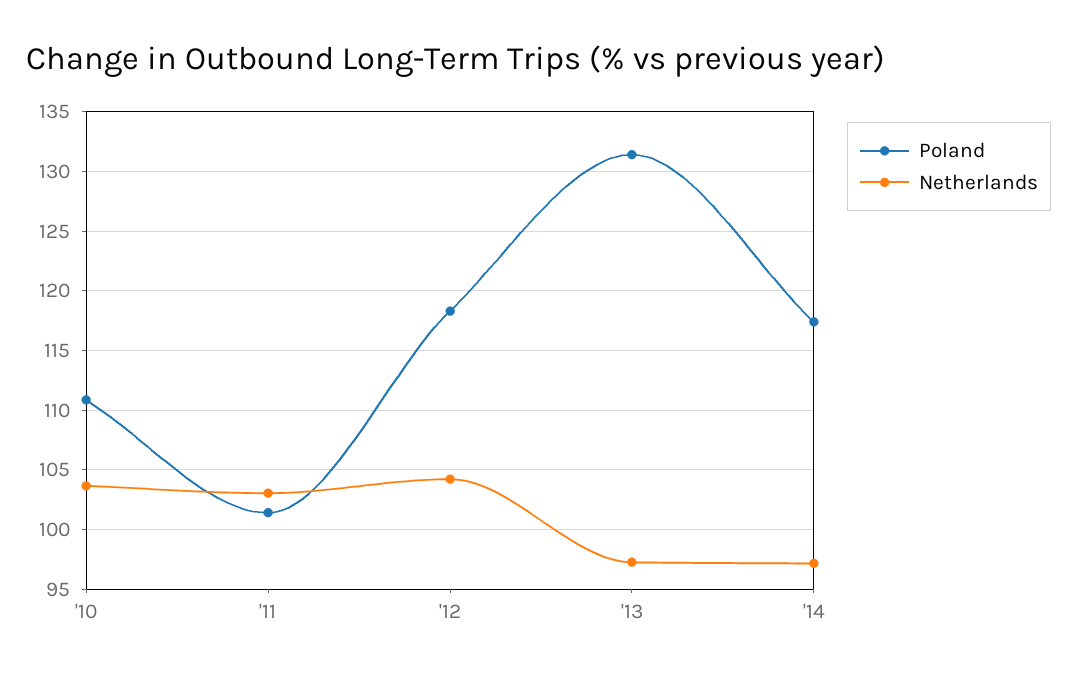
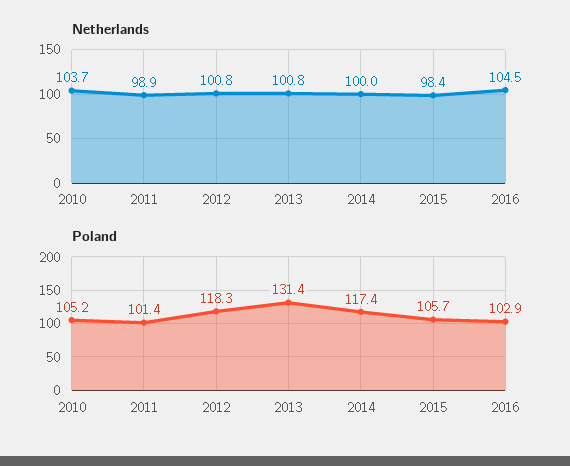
Poland, '10: 111 -> 105.2
Netherlands, '11: 103 -> 98.9
Netherlands, '12: 104 -> 100.8
Netherlands, '13: 97 -> 100.8
Netherlands, '14: 97 -> 100
Netherlands, 2015: none -> 98.4
Netherlands, 2016: none -> 104.5
Poland, 2015: none -> 105.7
Poland, 2016: none -> 102.9

